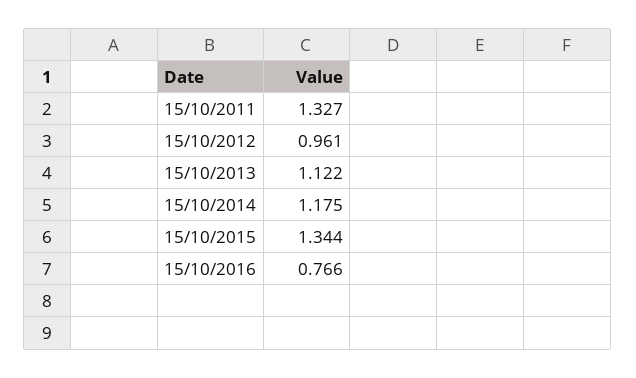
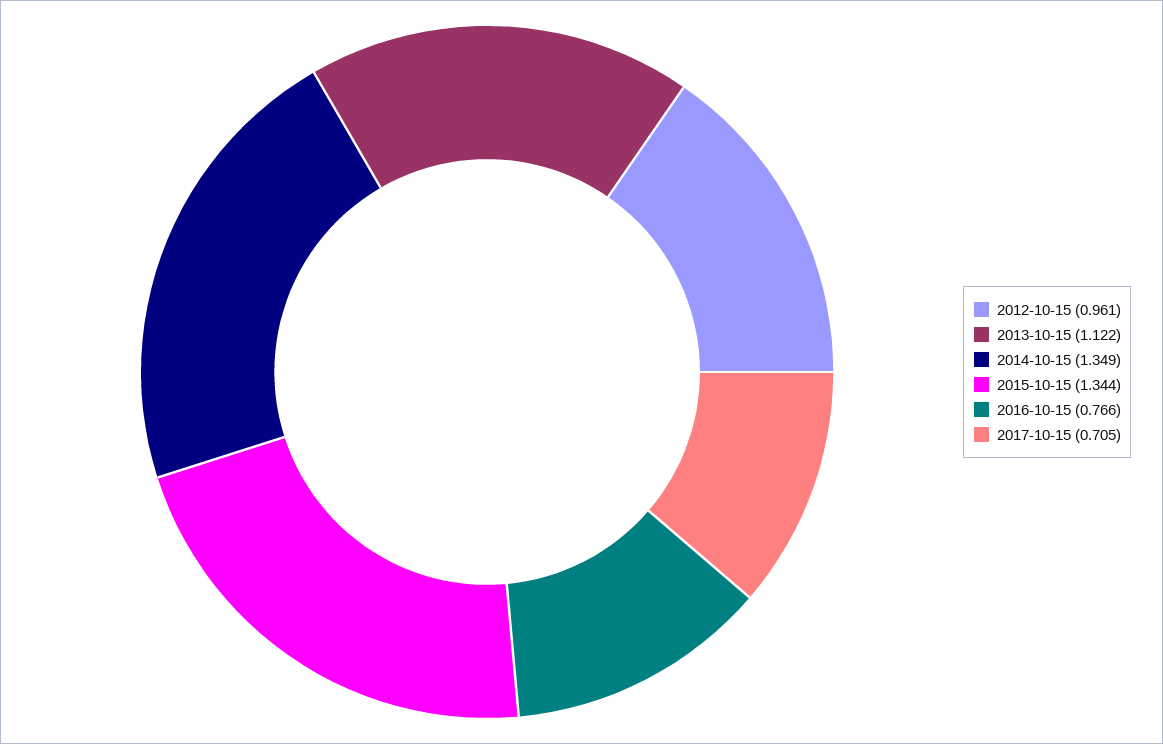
15/10/2011: 1.327 -> none
15/10/2014: 1.175 -> 1.349
2017-10-15: none -> 0.705

